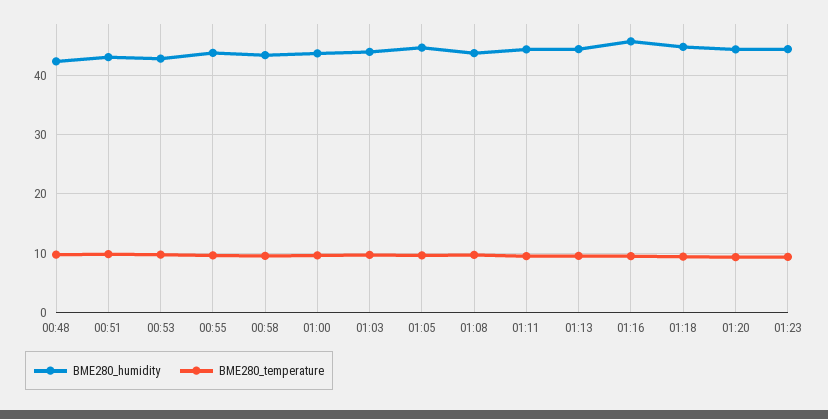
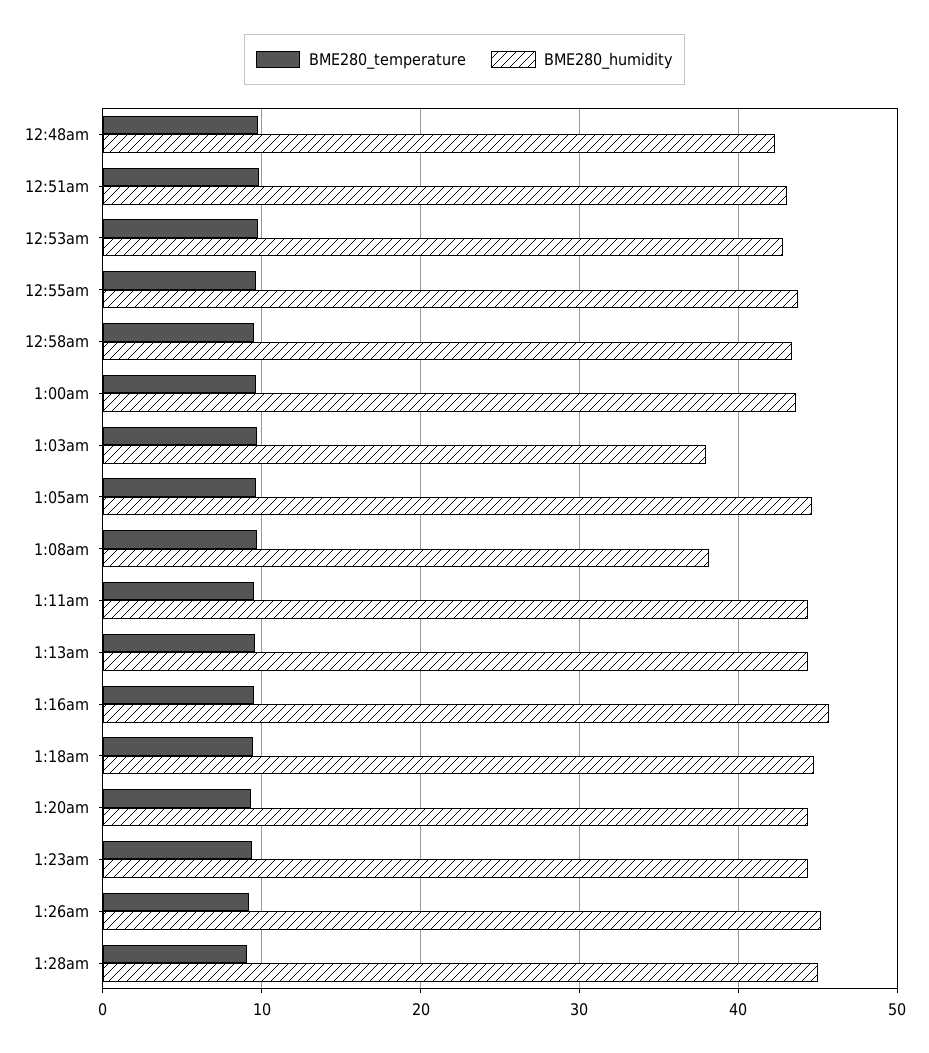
BME280_humidity, 01:03: 44 -> 38
BME280_humidity, 01:08: 44 -> 38
BME280_temperature, 1:26am: none -> 9
BME280_humidity, 1:26am: none -> 45
BME280_temperature, 1:28am: none -> 9
BME280_humidity, 1:28am: none -> 45

